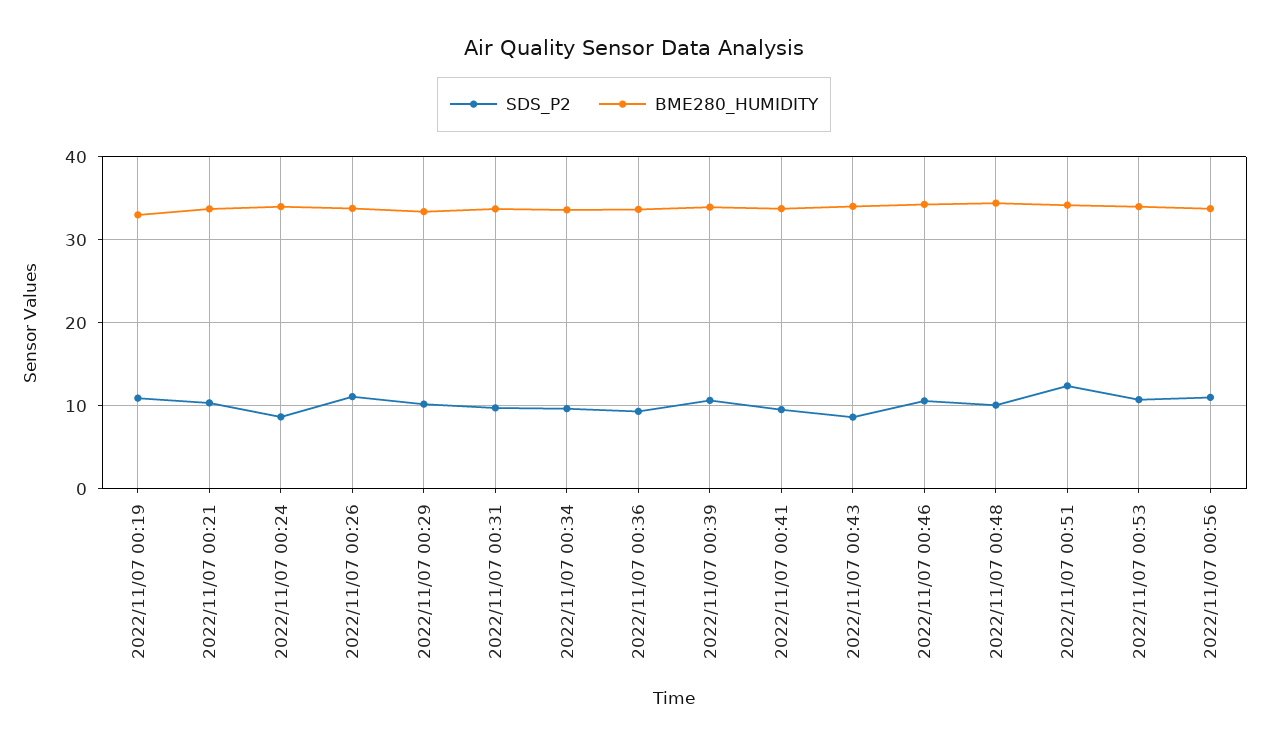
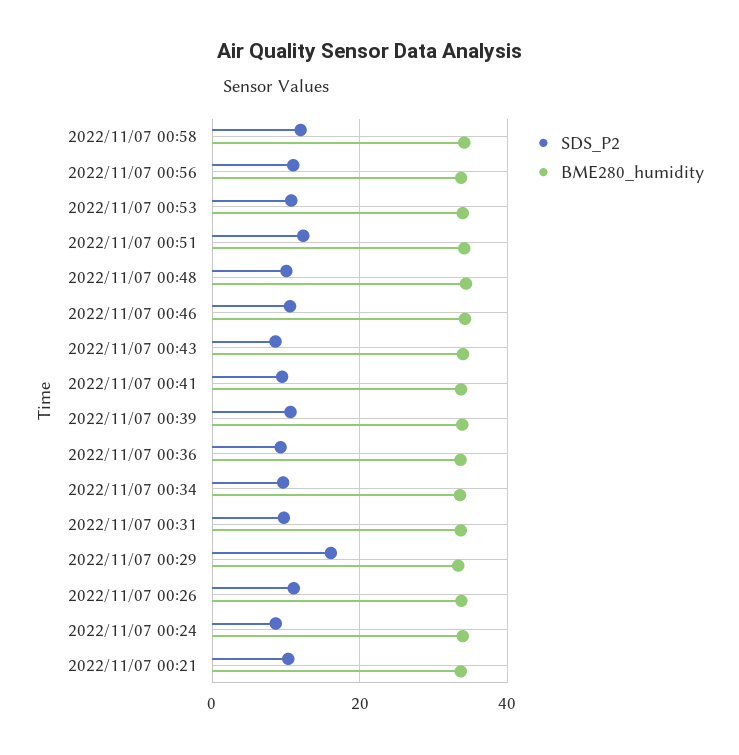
SDS_P2, 2022/11/07 00:19: 11 -> none
BME280_HUMIDITY, 2022/11/07 00:19: 33 -> none
SDS_P2, 2022/11/07 00:29: 10 -> 16
SDS_P2, 2022/11/07 00:58: none -> 12
BME280_HUMIDITY, 2022/11/07 00:58: none -> 34

